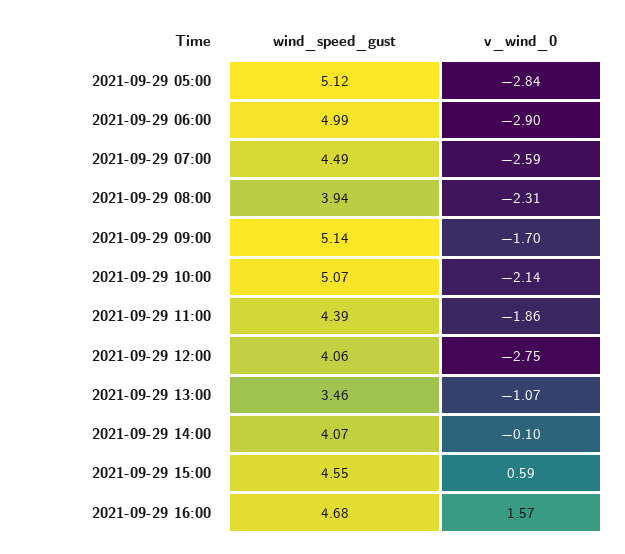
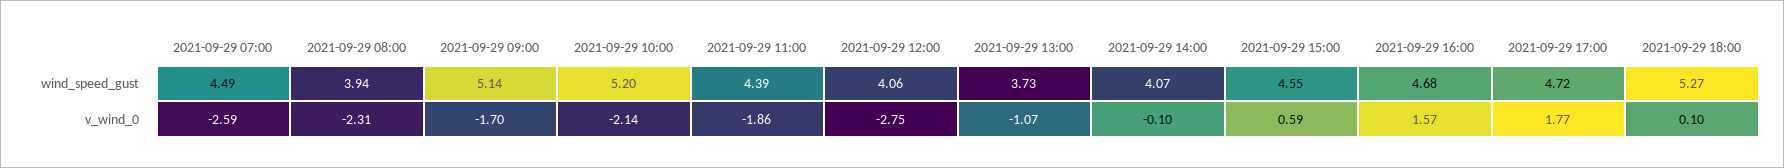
wind_speed_gust, 2021-09-29 05:00: 5.12 -> none
v_wind_0, 2021-09-29 05:00: -2.84 -> none
wind_speed_gust, 2021-09-29 06:00: 4.99 -> none
v_wind_0, 2021-09-29 06:00: -2.9 -> none
wind_speed_gust, 2021-09-29 10:00: 5.07 -> 5.2
wind_speed_gust, 2021-09-29 13:00: 3.46 -> 3.73
wind_speed_gust, 2021-09-29 17:00: none -> 4.72
wind_speed_gust, 2021-09-29 18:00: none -> 5.27
v_wind_0, 2021-09-29 17:00: none -> 1.77
v_wind_0, 2021-09-29 18:00: none -> 0.1

